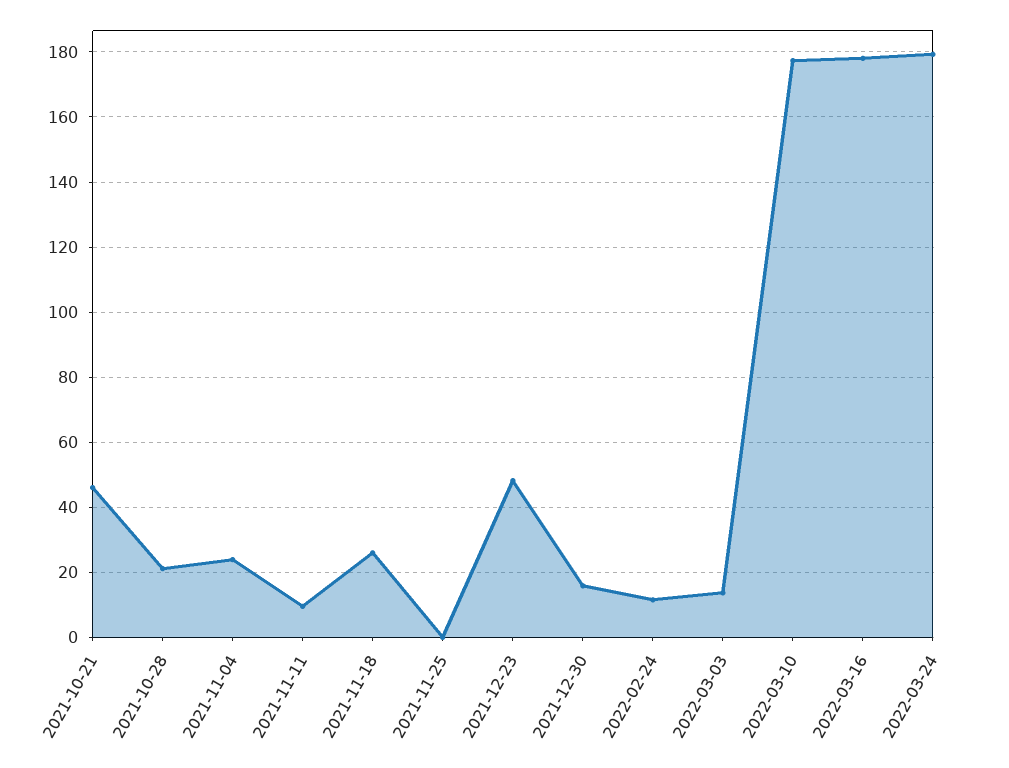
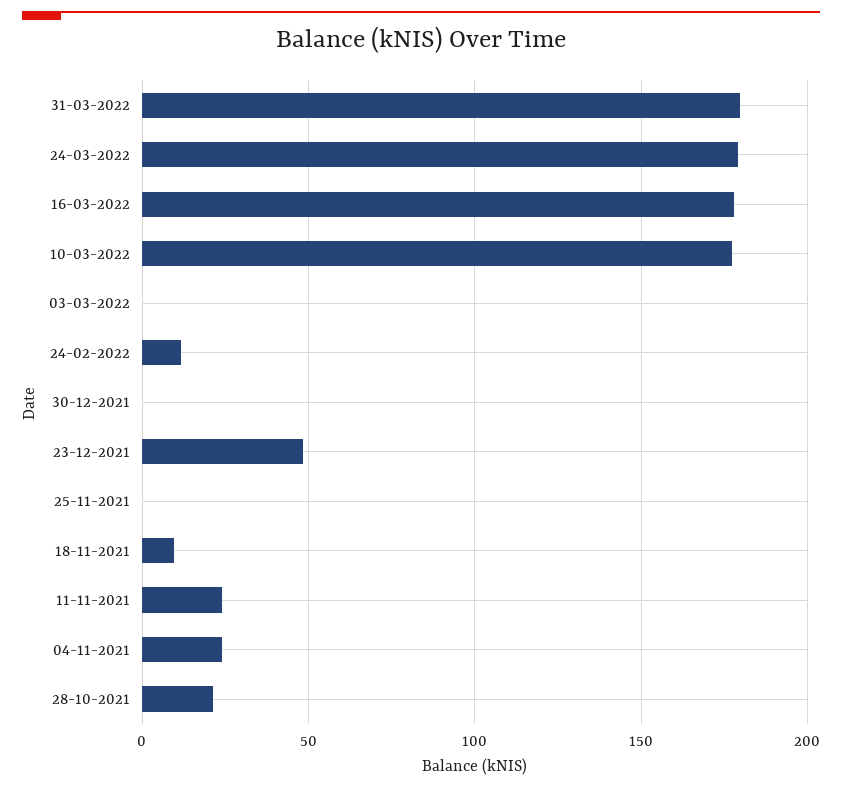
2021-10-21: 46 -> none
2021-11-11: 10 -> 25
2021-11-18: 26 -> 10
2021-12-30: 16 -> 0
2022-03-03: 14 -> 0
31-03-2022: none -> 180

